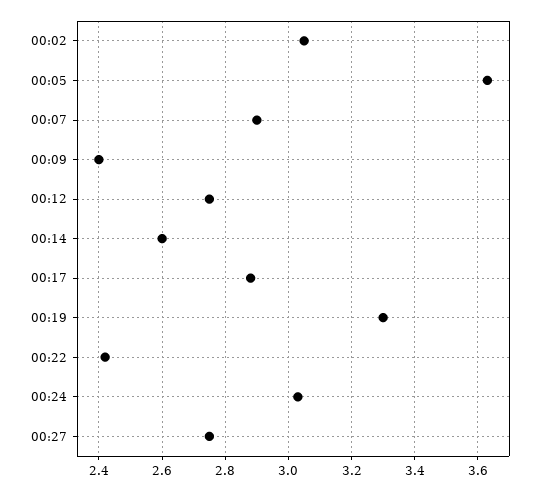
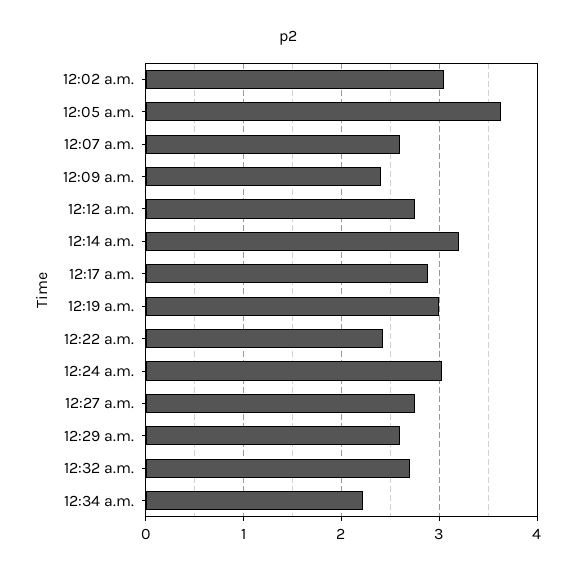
00:07: 2.9 -> 2.6
00:14: 2.6 -> 3.2
00:19: 3.3 -> 3
12:29 a.m.: none -> 2.6
12:32 a.m.: none -> 2.7
12:34 a.m.: none -> 2.2

